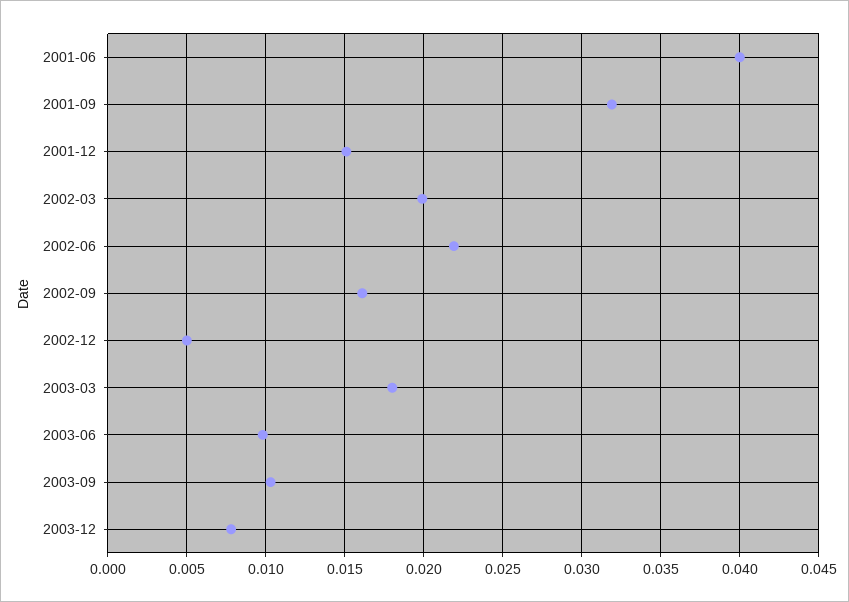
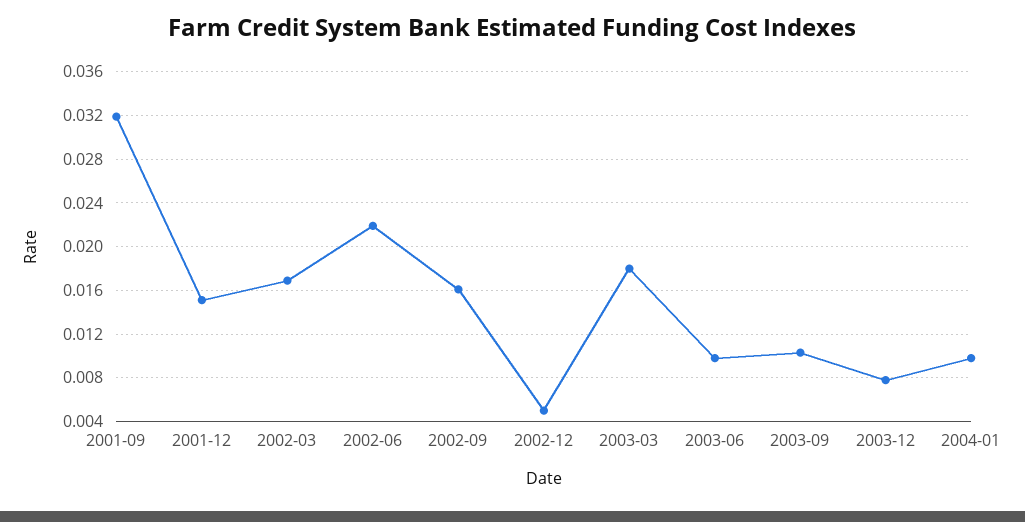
2001-06: 0.04 -> none
2002-03: 0.02 -> 0.017
2004-01: none -> 0.01

